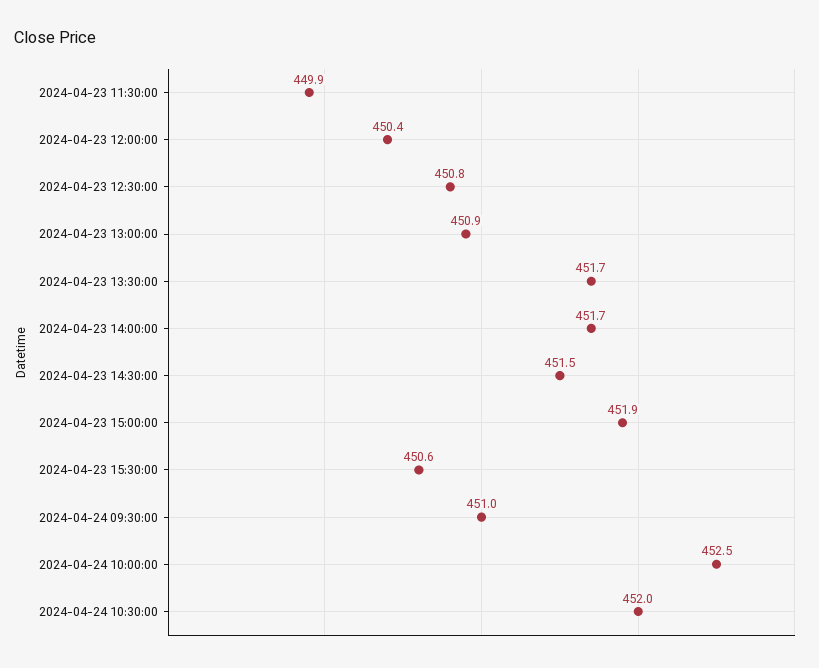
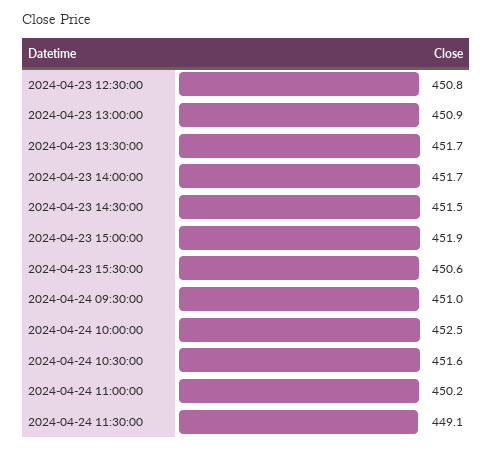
2024-04-23 11:30:00: 449.9 -> none
2024-04-23 12:00:00: 450.4 -> none
2024-04-24 10:30:00: 452 -> 451.6
2024-04-24 11:00:00: none -> 450.2
2024-04-24 11:30:00: none -> 449.1

